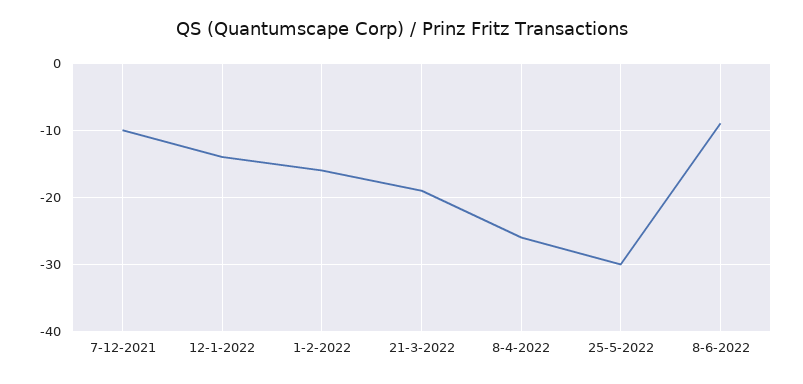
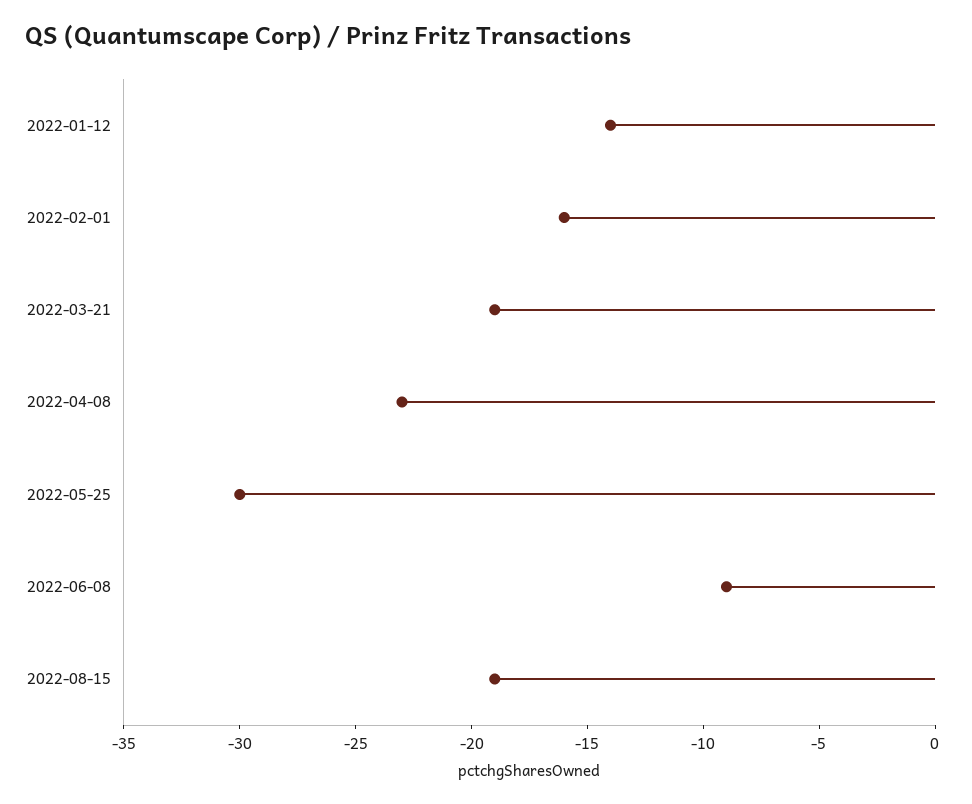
7-12-2021: -10 -> none
8-4-2022: -26 -> -23
2022-08-15: none -> -19

